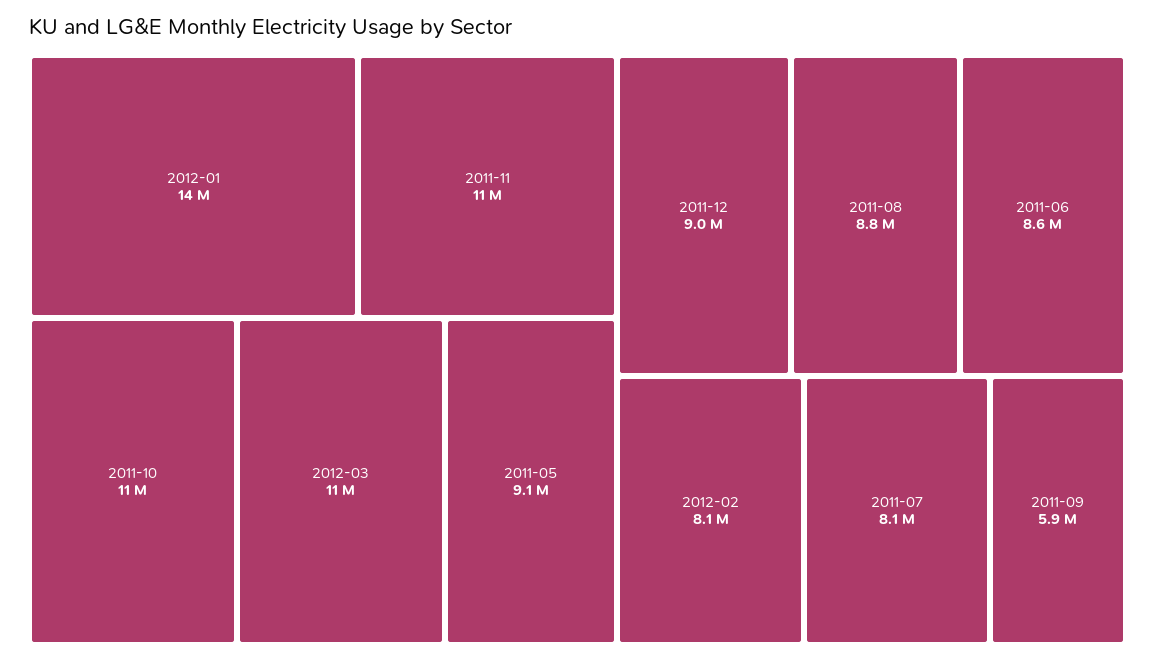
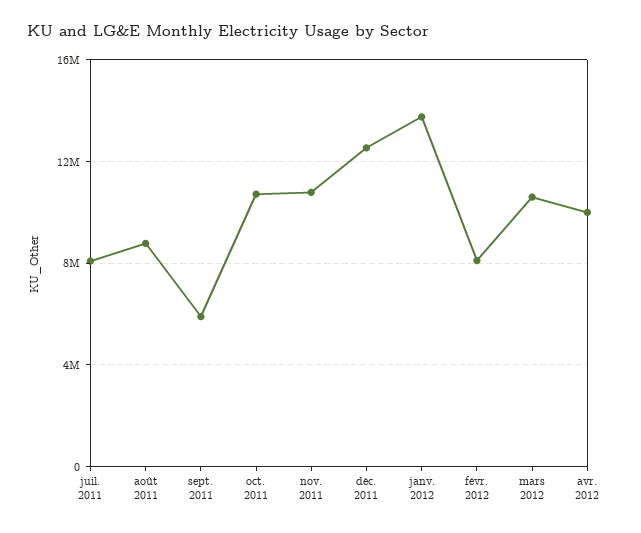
2011-05: 9100000 -> none
2011-12: 9000000 -> 12500000
2011-06: 8600000 -> none
avr. 2012: none -> 10000000

